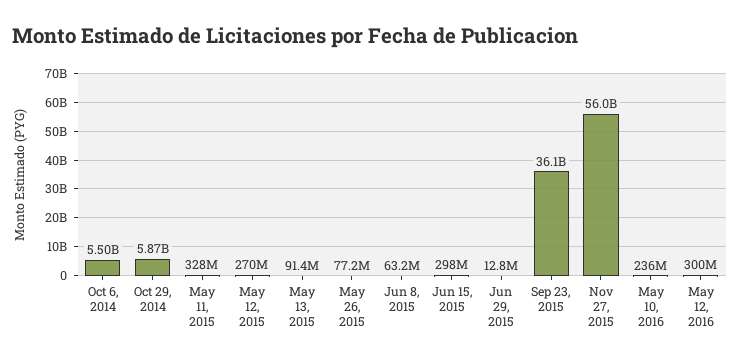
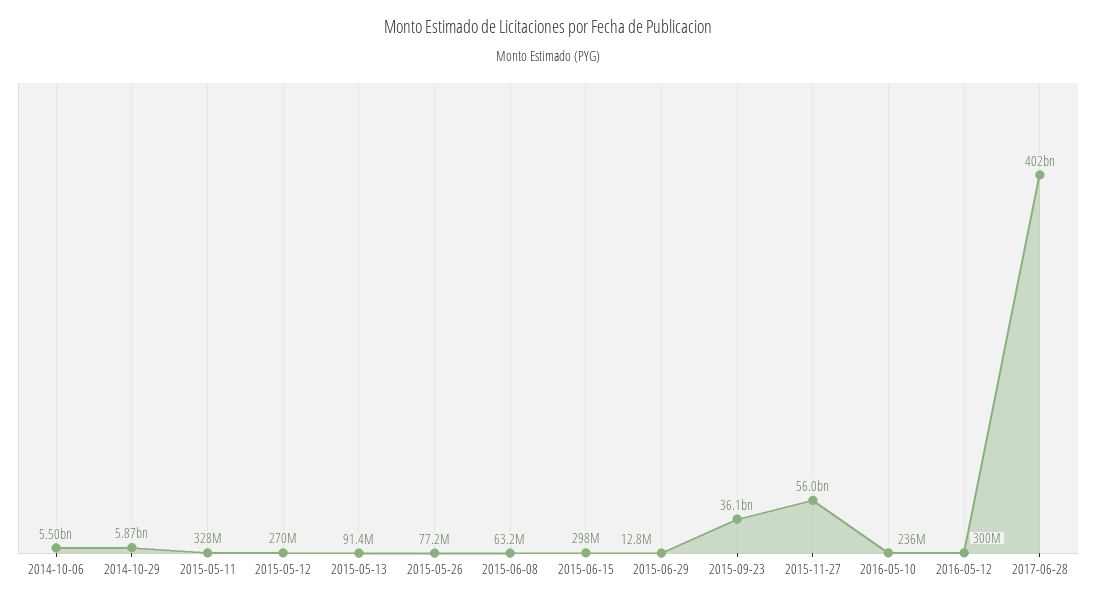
2017-06-28: none -> 402000000000

